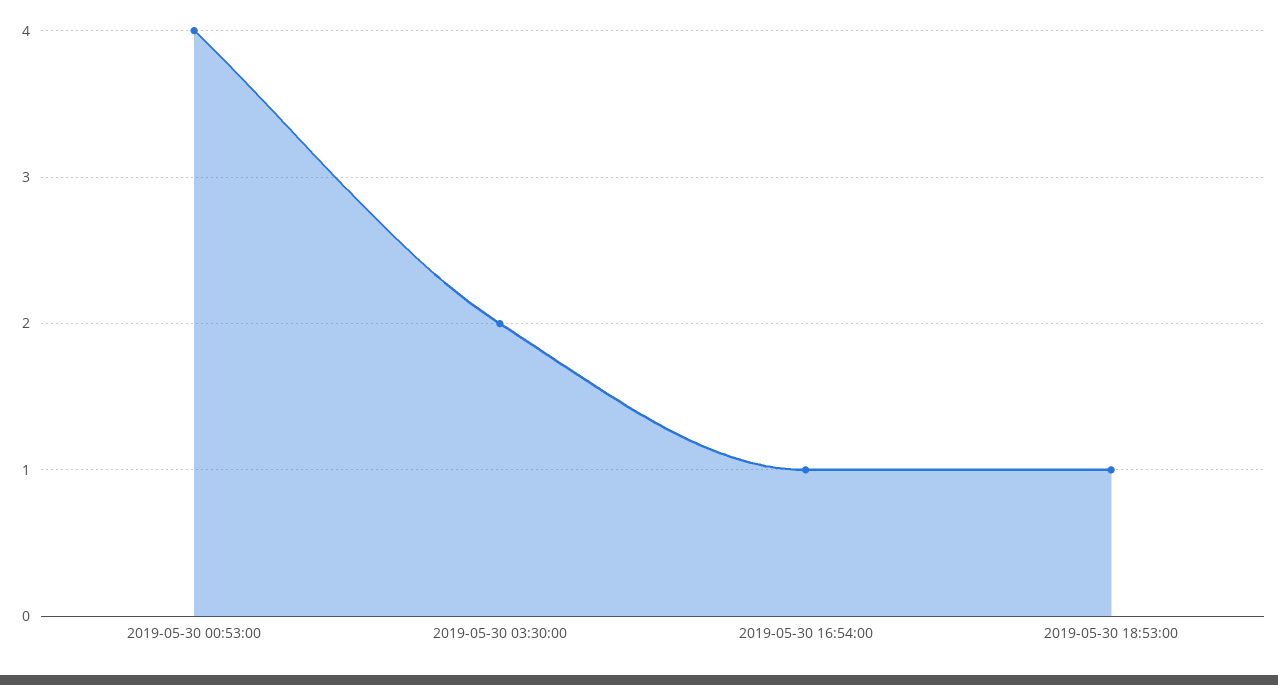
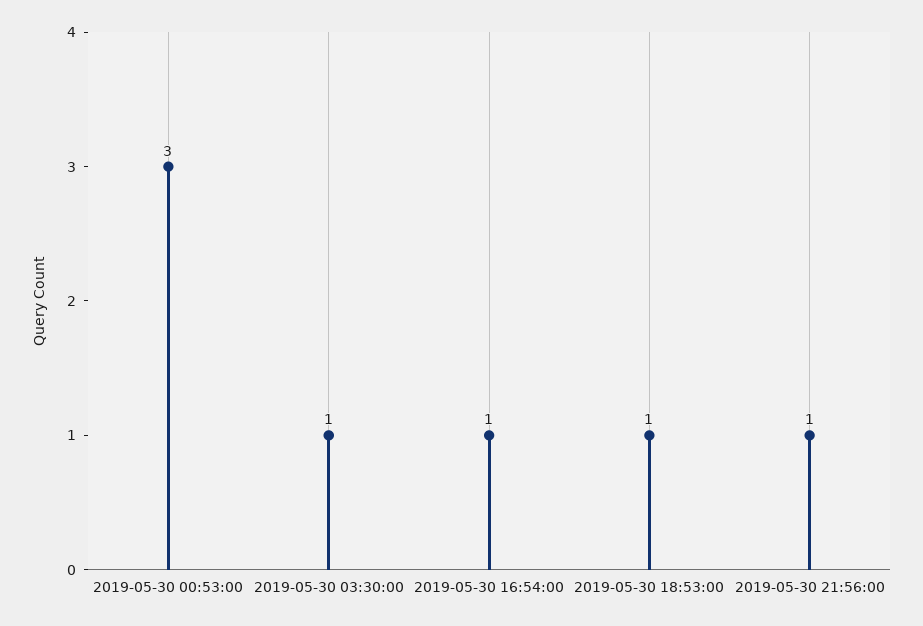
2019-05-30 00:53:00: 4 -> 3
2019-05-30 03:30:00: 2 -> 1
2019-05-30 21:56:00: none -> 1

